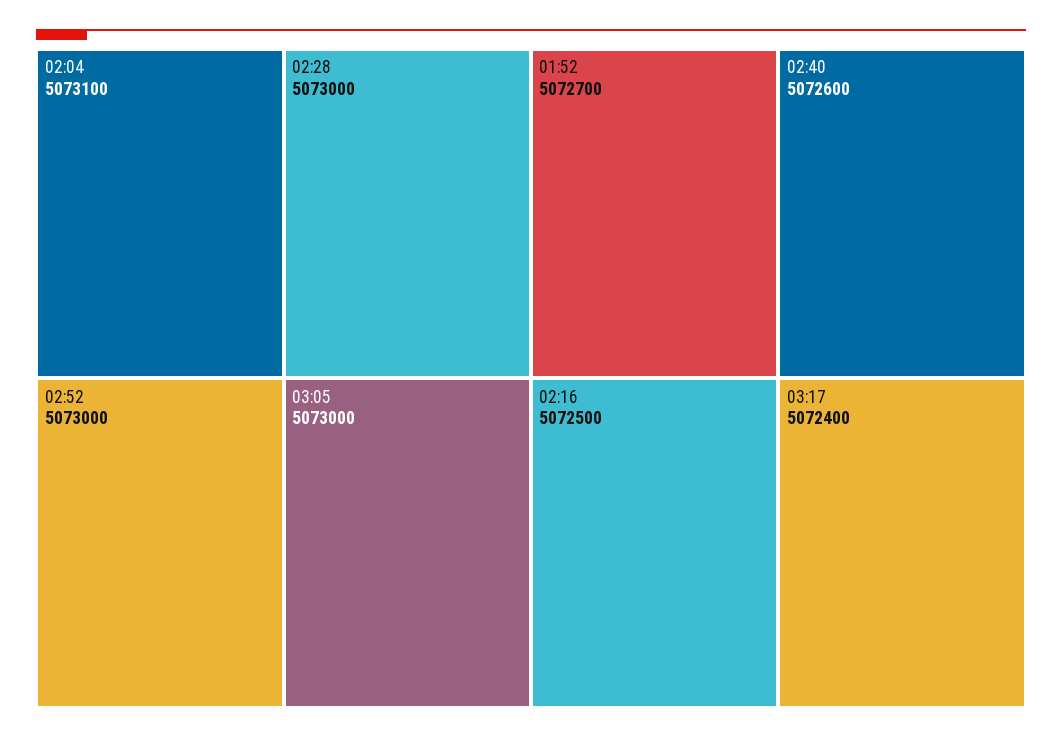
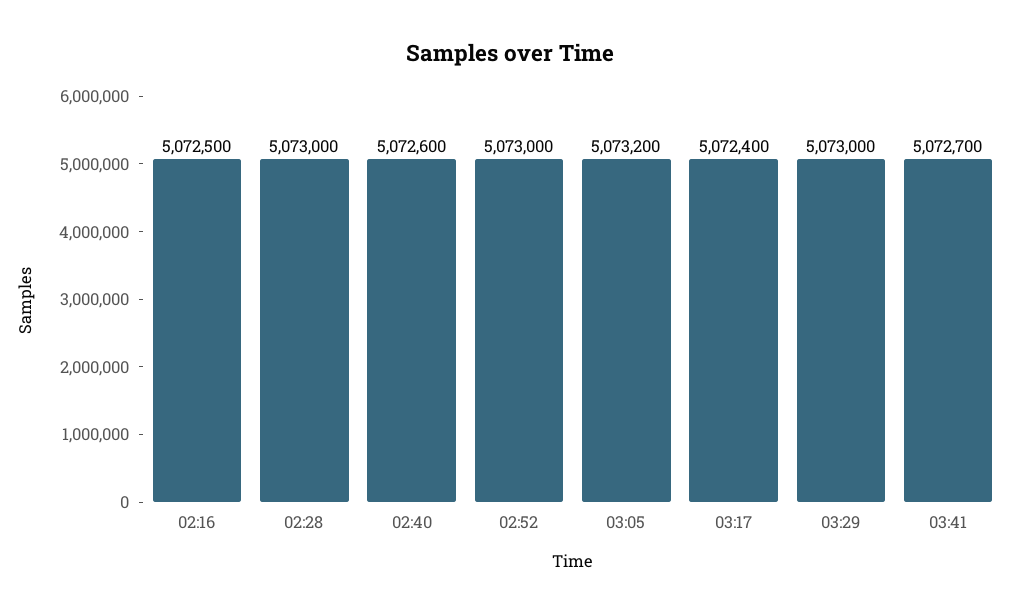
02:04: 5073100 -> none
03:05: 5073000 -> 5073200
01:52: 5072700 -> none
03:29: none -> 5073000
03:41: none -> 5072700

